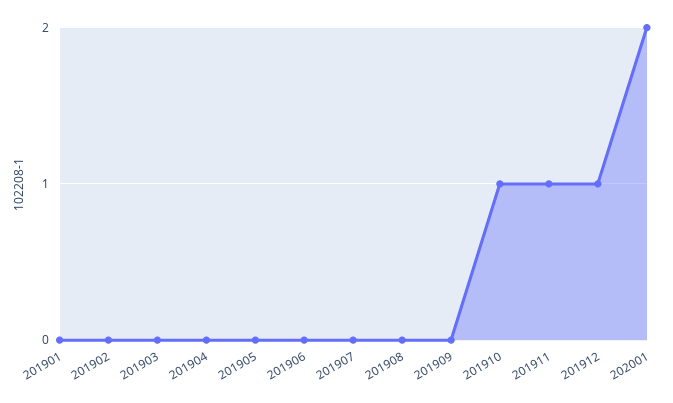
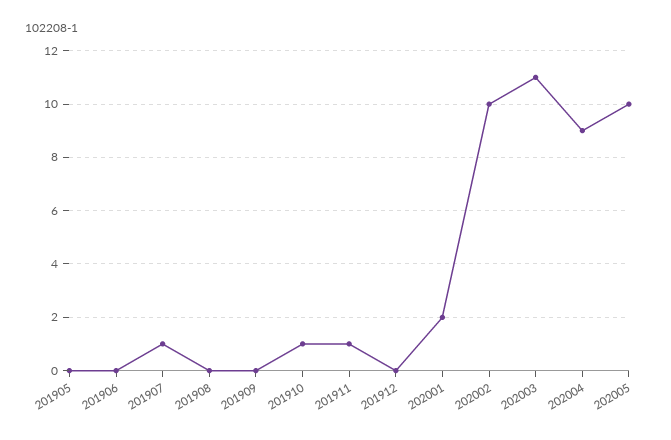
201901: 0 -> none
201902: 0 -> none
201903: 0 -> none
201904: 0 -> none
201907: 0 -> 1
201912: 1 -> 0
202002: none -> 10
202003: none -> 11
202004: none -> 9
202005: none -> 10

